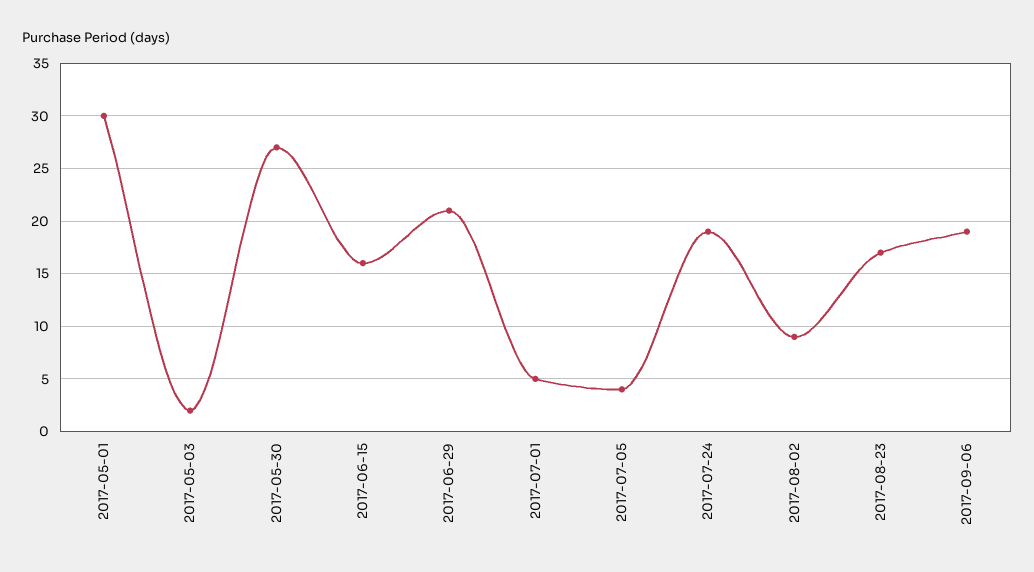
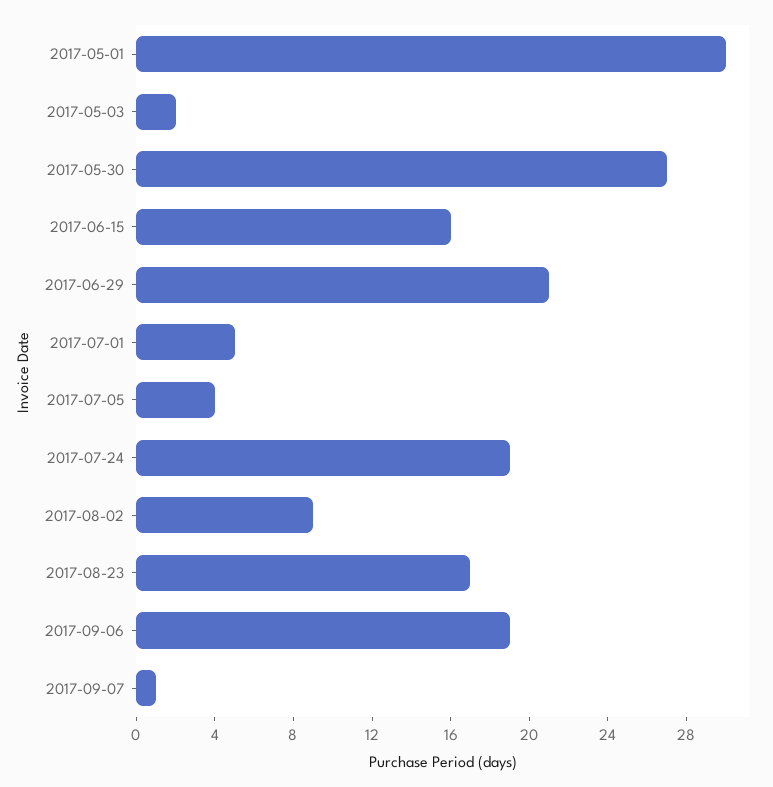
2017-09-07: none -> 1

